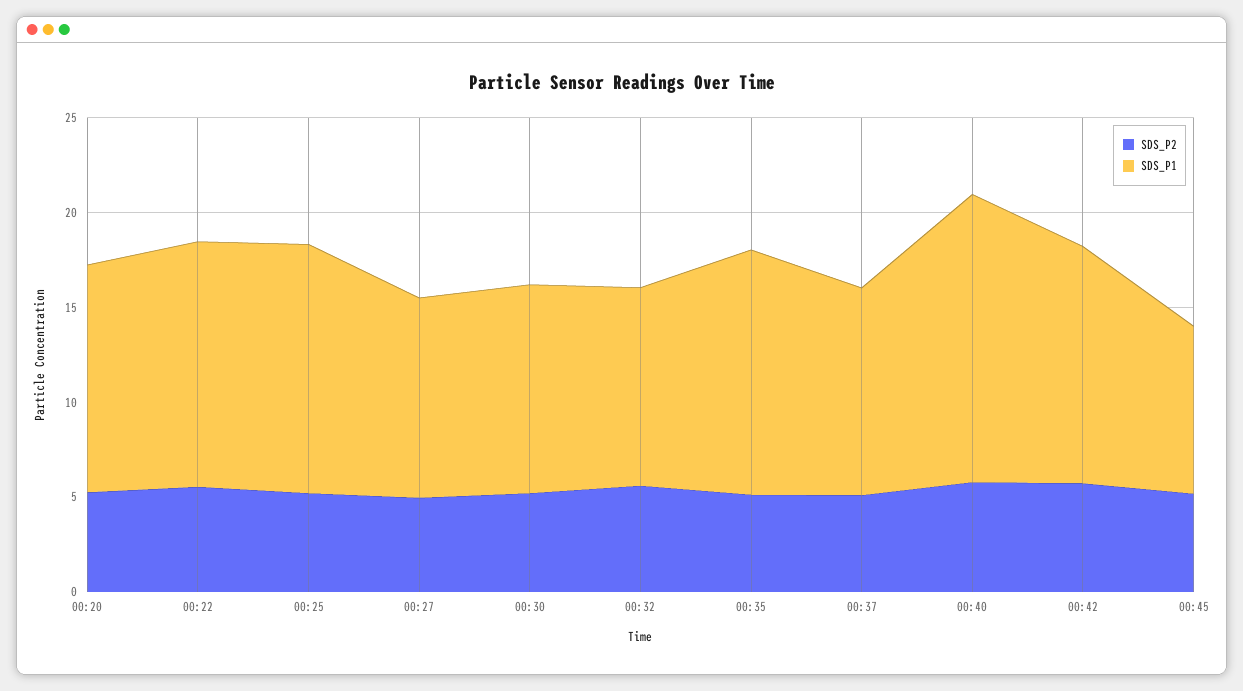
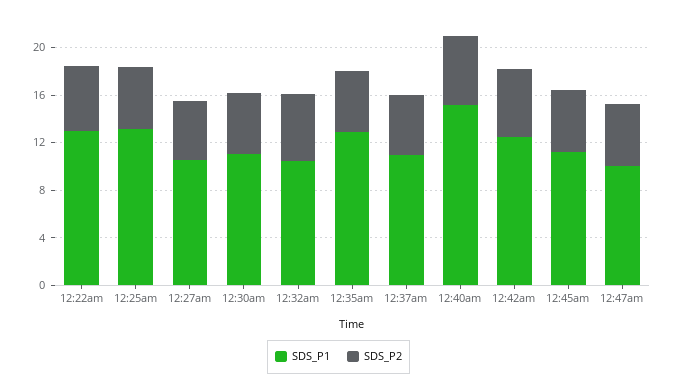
SDS_P2, 00:20: 5 -> none
SDS_P1, 00:20: 12 -> none
SDS_P1, 00:45: 9 -> 11
SDS_P1, 12:47am: none -> 10
SDS_P2, 12:47am: none -> 5

